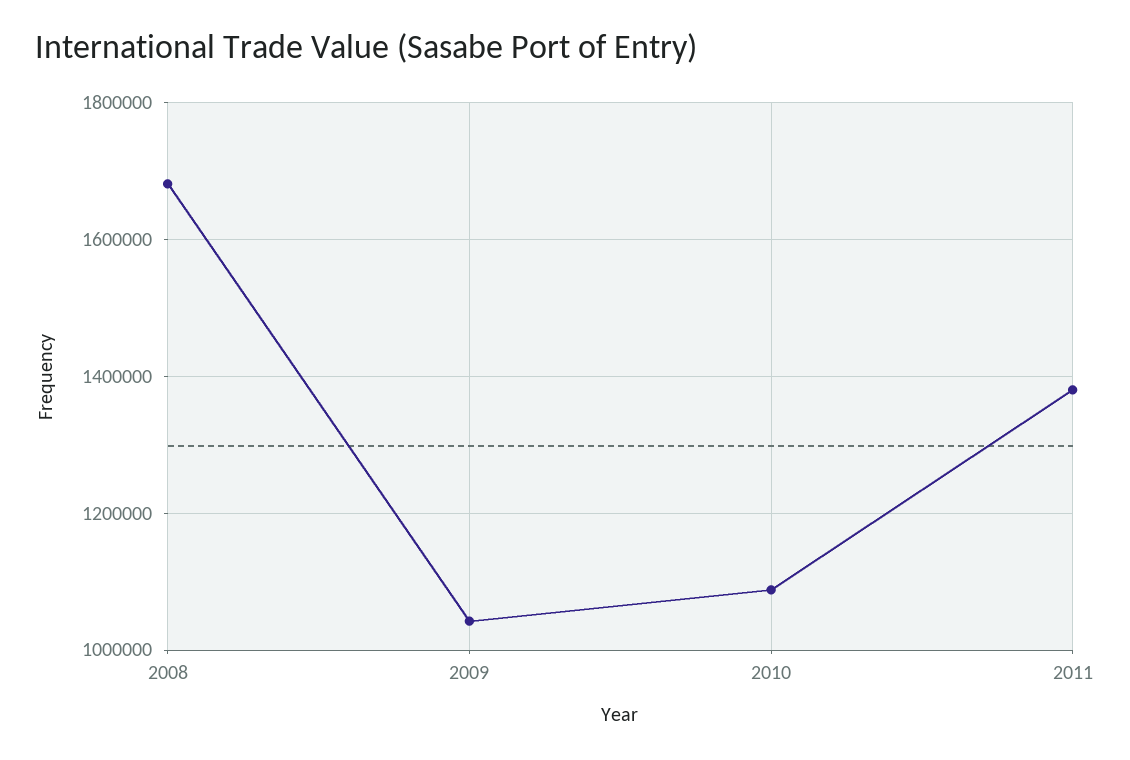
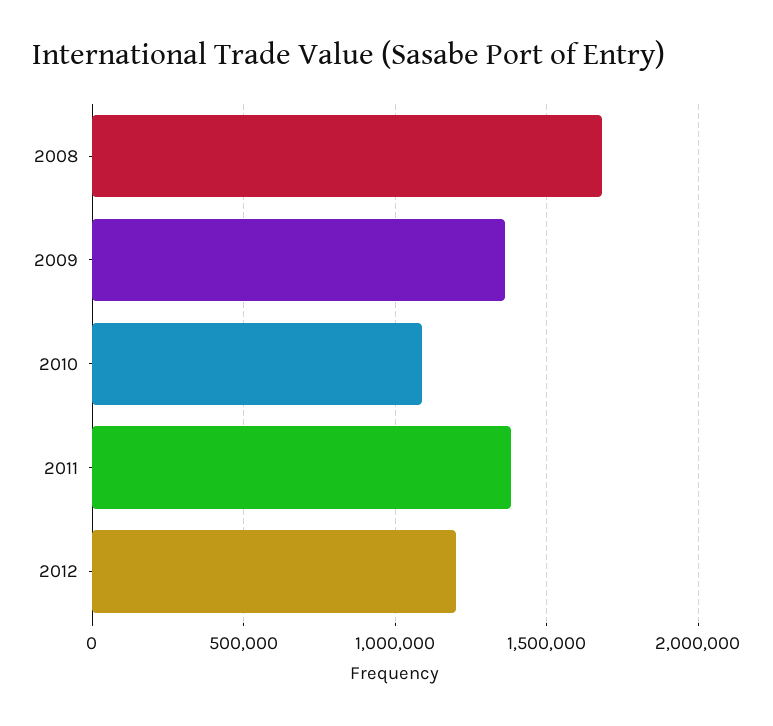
2009: 1040000 -> 1350000
2012: none -> 1200000

